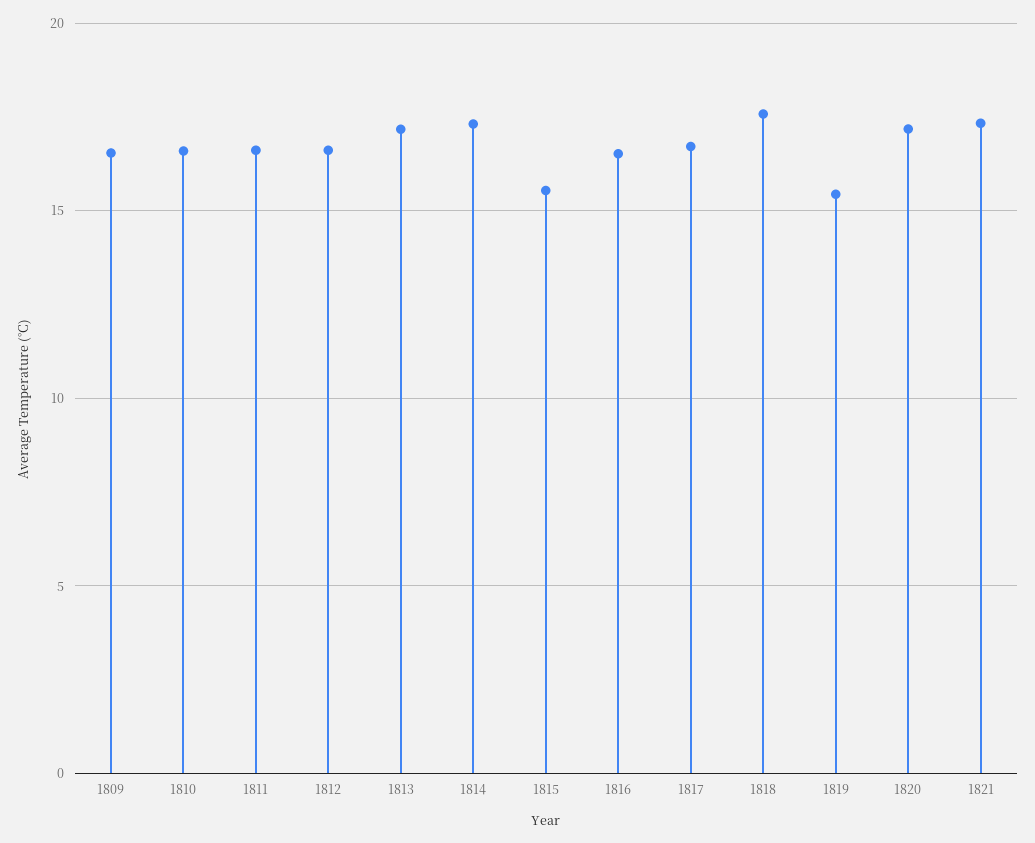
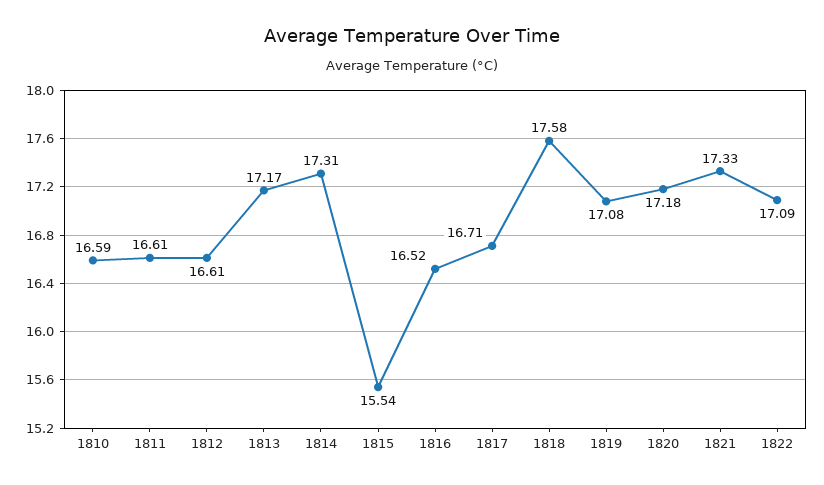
1809: 16.5 -> none
1819: 15.5 -> 17.08
1822: none -> 17.09

